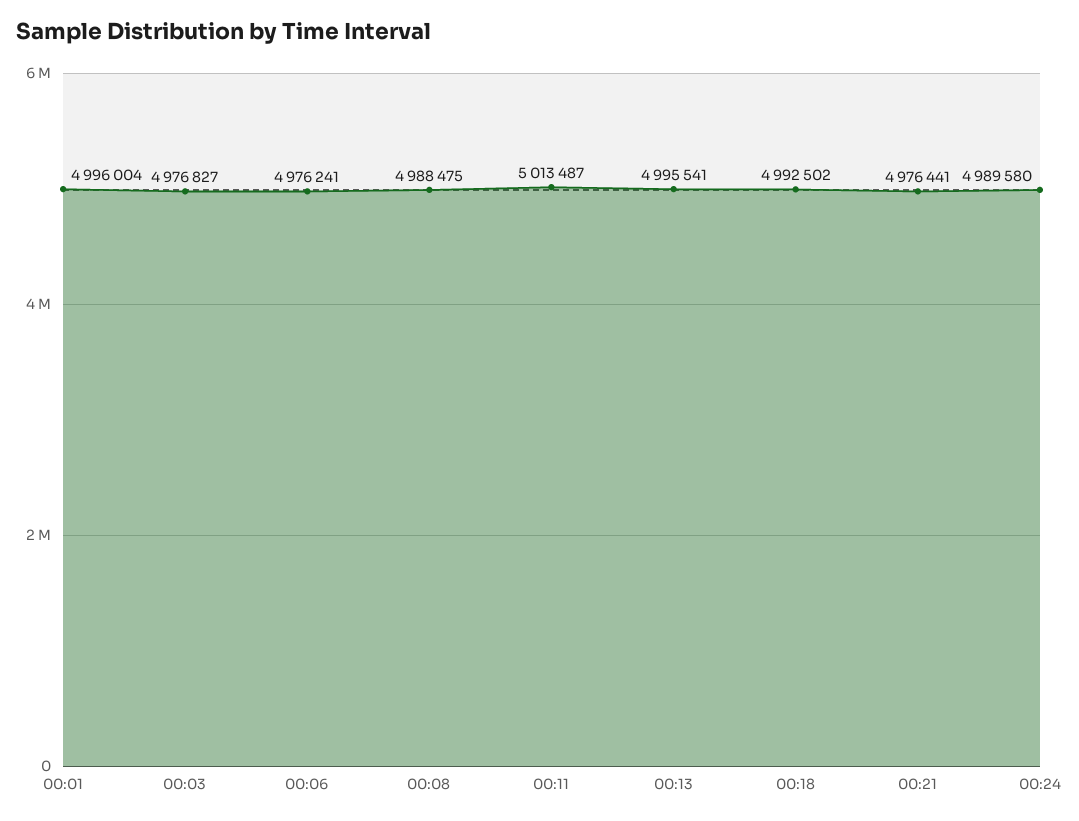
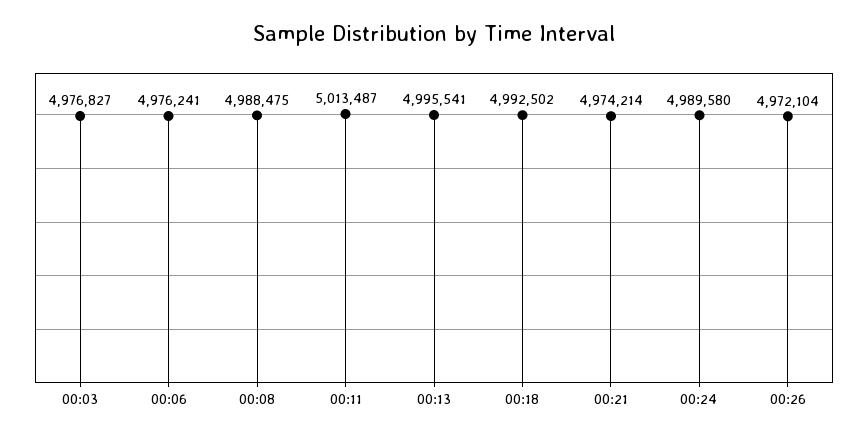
00:01: 4996004 -> none
00:21: 4976441 -> 4974214
00:26: none -> 4972104

